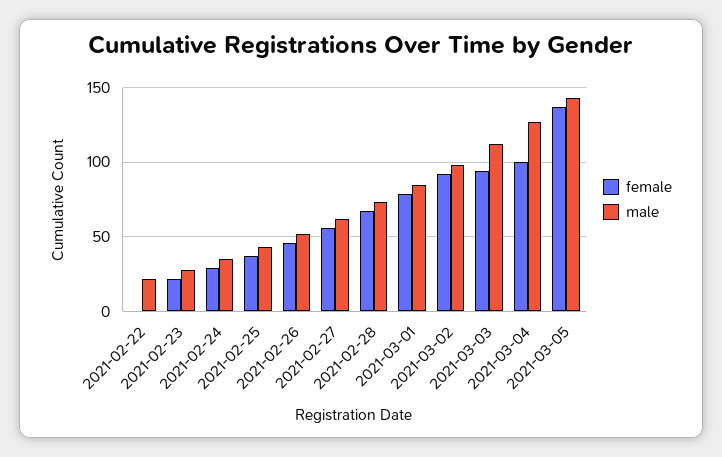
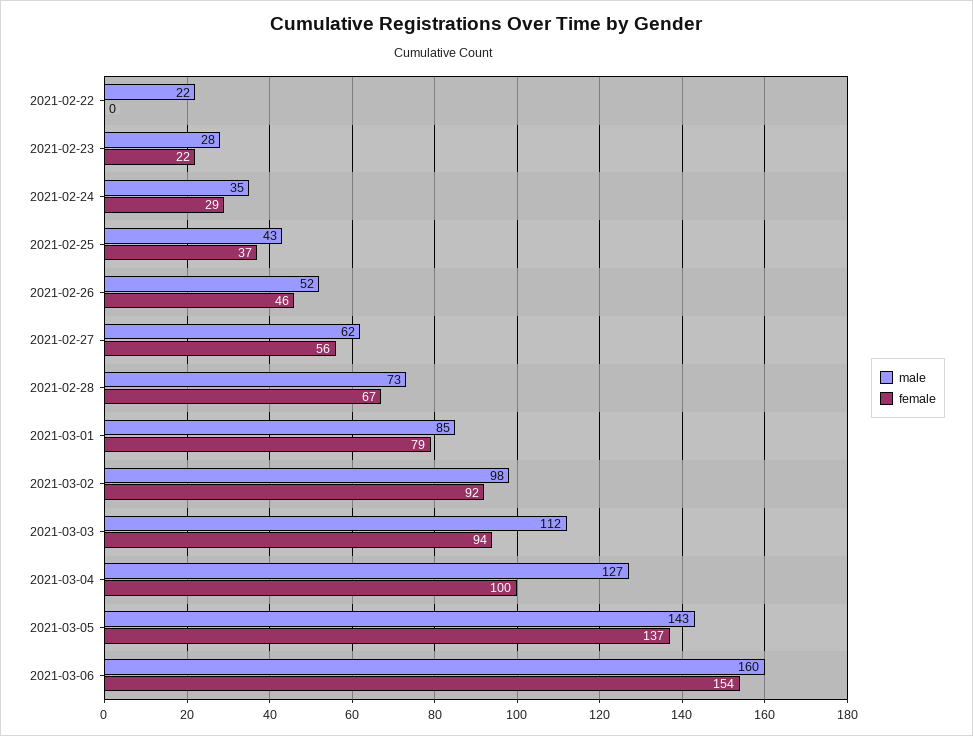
male, 2021-03-06: none -> 160
female, 2021-03-06: none -> 154

